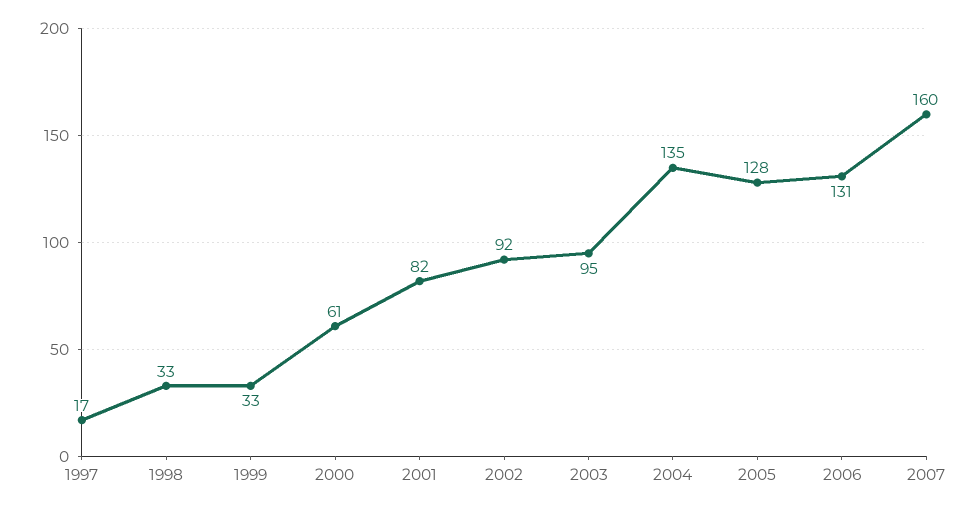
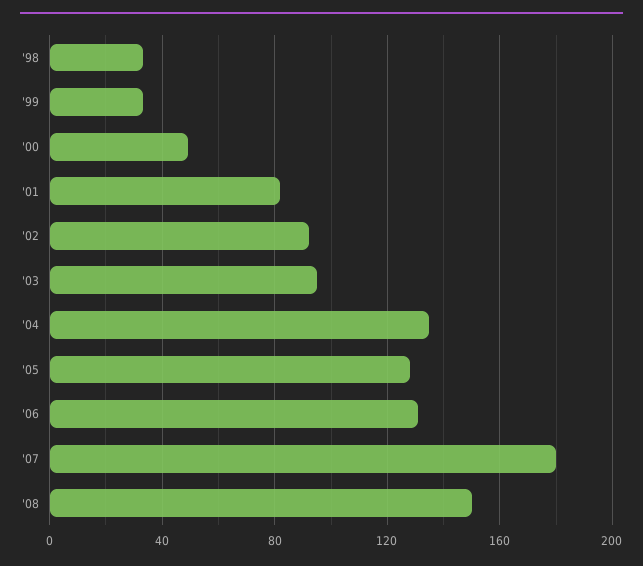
1997: 17 -> none
2000: 61 -> 50
2007: 160 -> 180
'08: none -> 150

